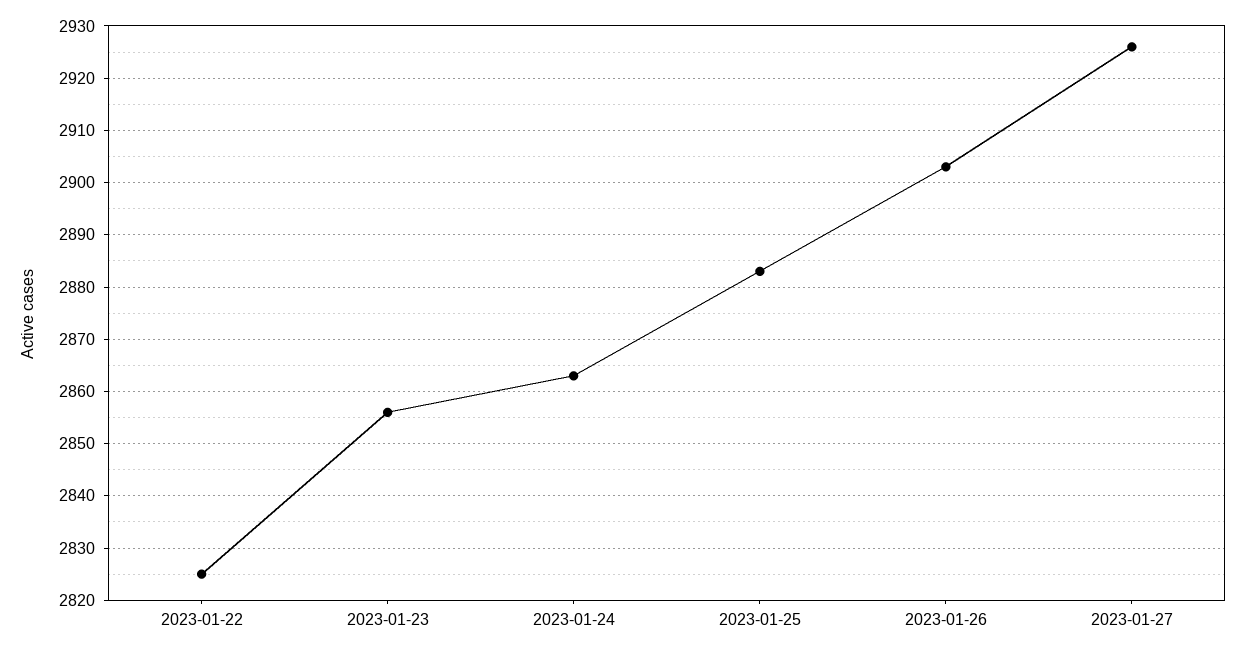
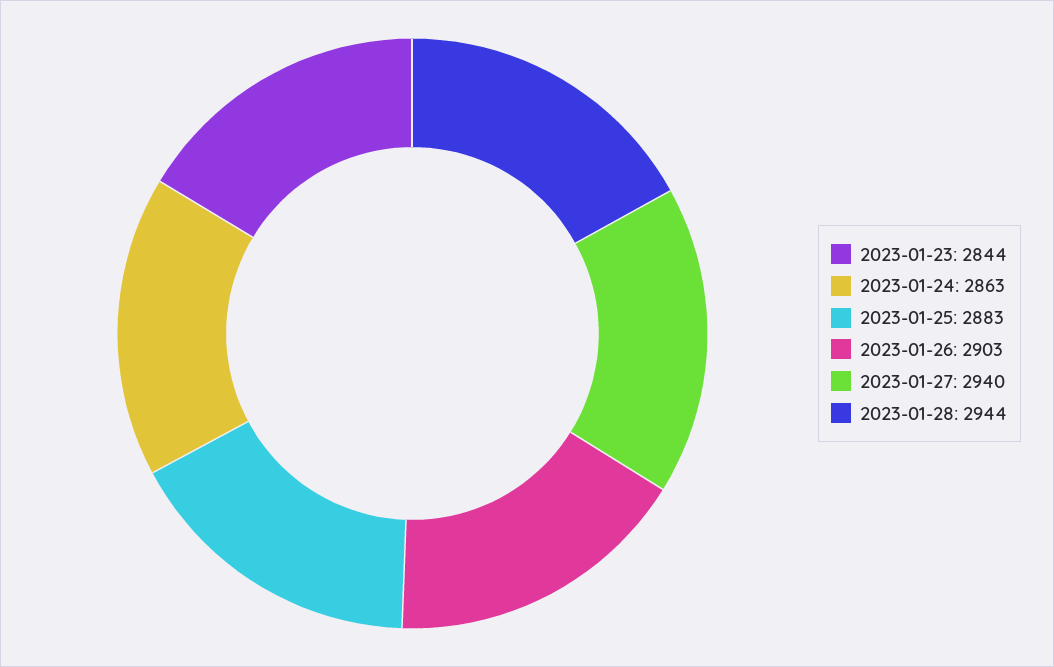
2023-01-22: 2825 -> none
2023-01-23: 2855 -> 2844
2023-01-27: 2925 -> 2940
2023-01-28: none -> 2944

